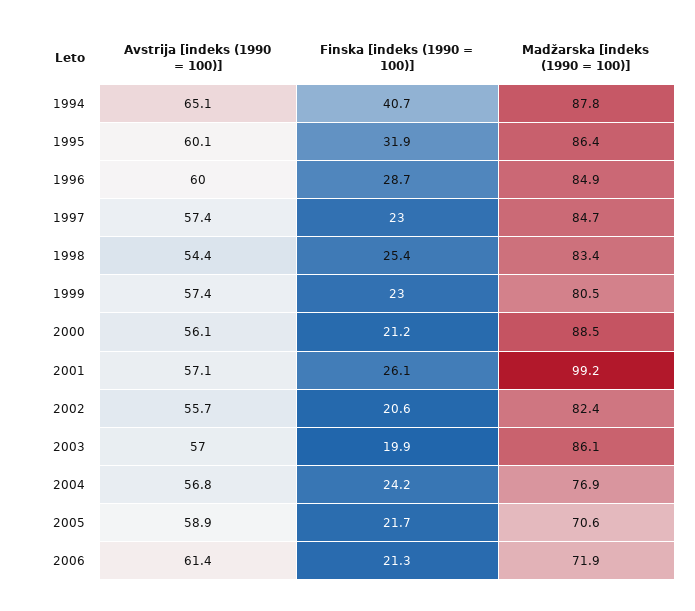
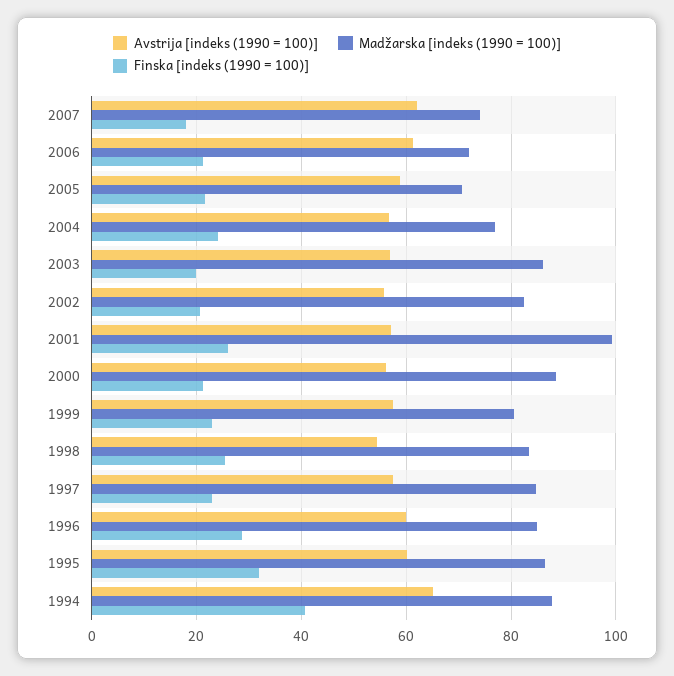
Avstrija [indeks (1990 = 100)], 2007: none -> 62
Madžarska [indeks (1990 = 100)], 2007: none -> 74
Finska [indeks (1990 = 100)], 2007: none -> 18

